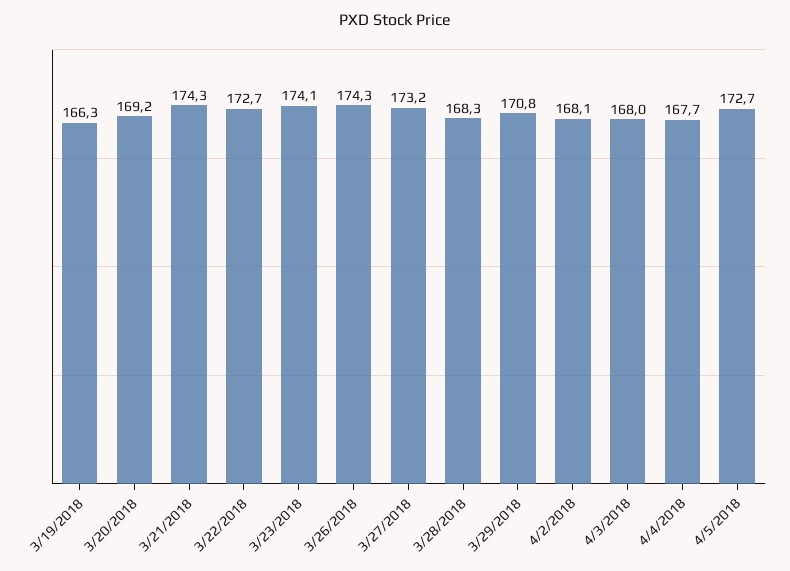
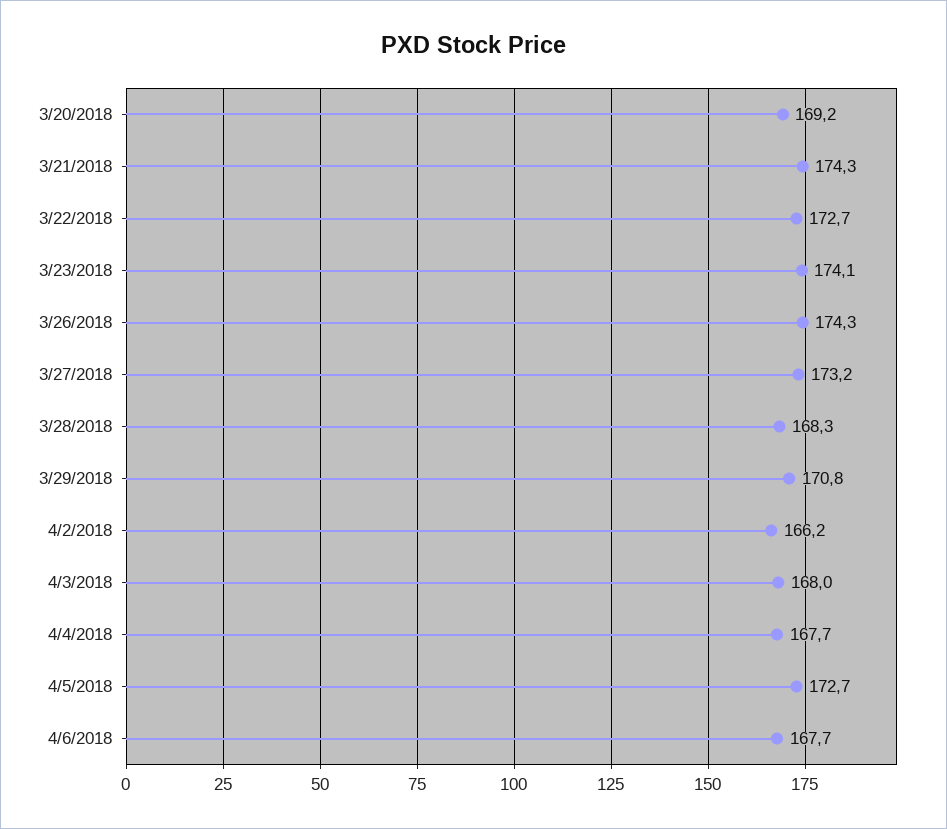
3/19/2018: 166.3 -> none
4/2/2018: 168.1 -> 166.2
4/6/2018: none -> 167.7

